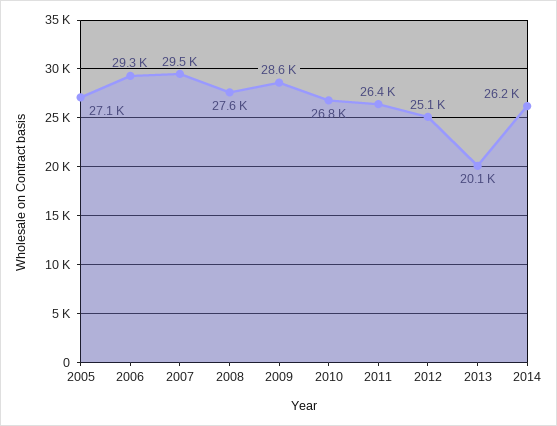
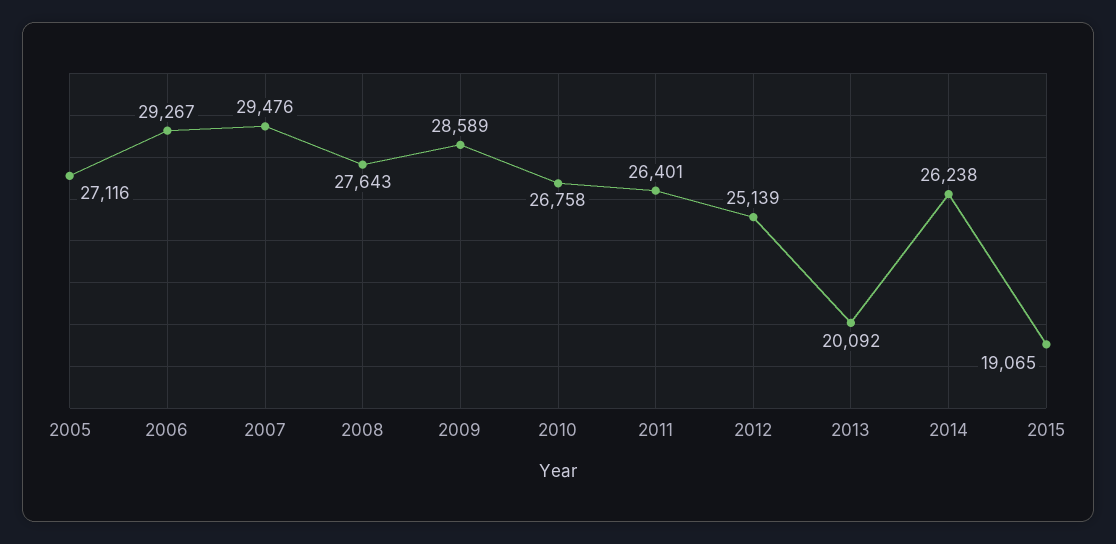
2015: none -> 19065

